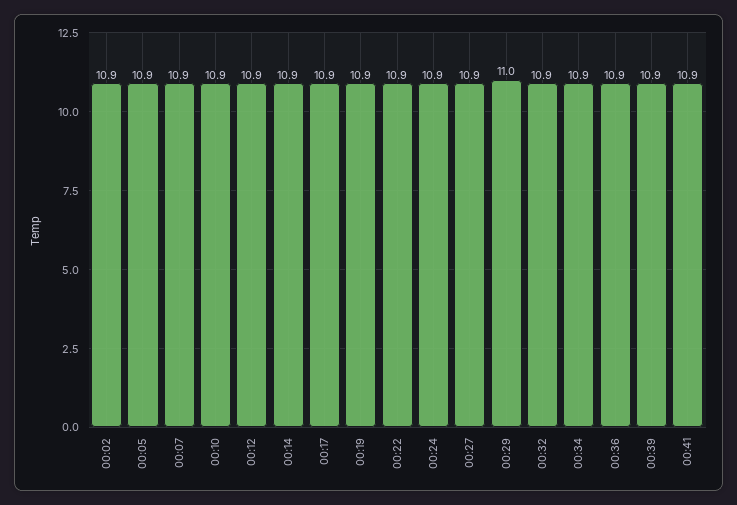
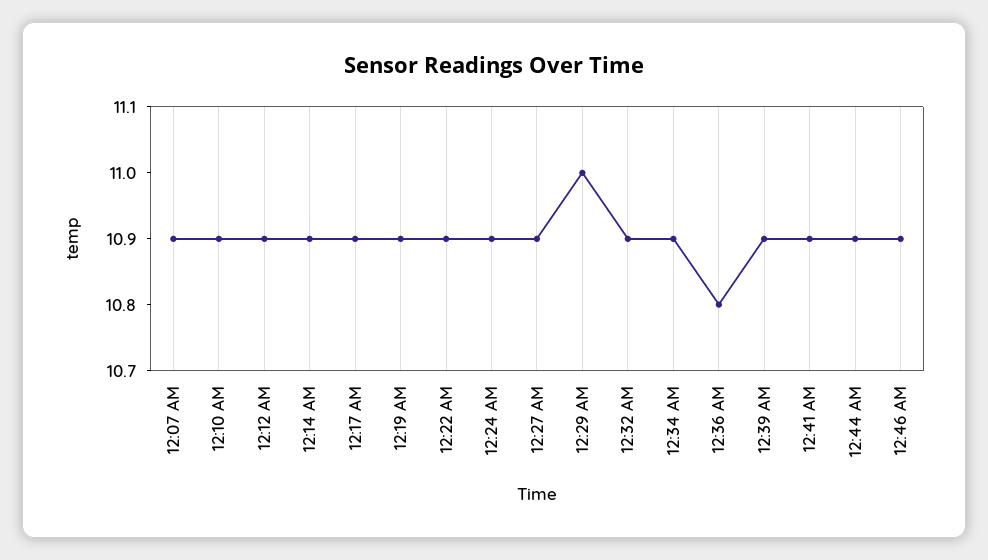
00:02: 10.9 -> none
00:05: 10.9 -> none
00:36: 10.9 -> 10.8
12:44 AM: none -> 10.9
12:46 AM: none -> 10.9

